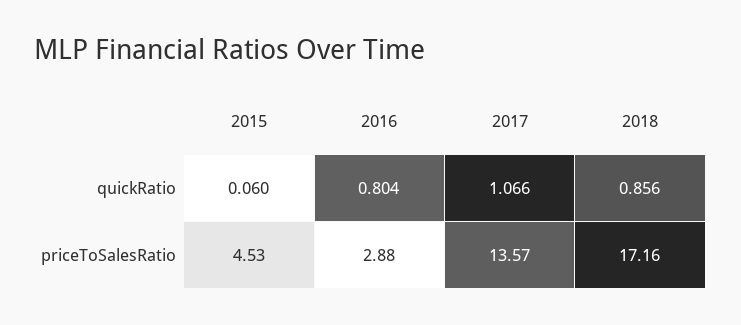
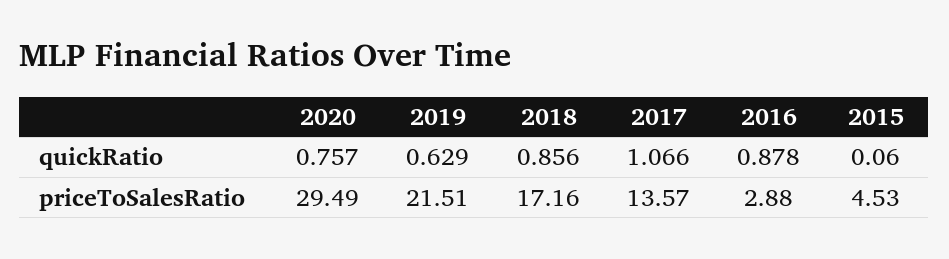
2016, quickRatio: 0.804 -> 0.878
2020, quickRatio: none -> 0.757
2019, quickRatio: none -> 0.629
2020, priceToSalesRatio: none -> 29.49
2019, priceToSalesRatio: none -> 21.51

